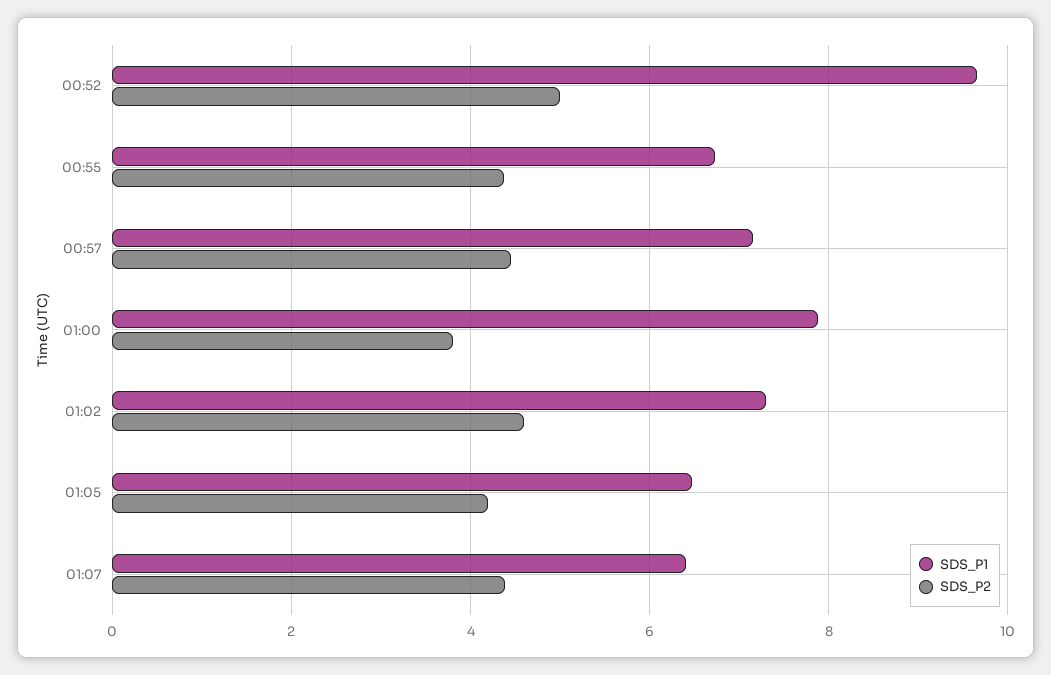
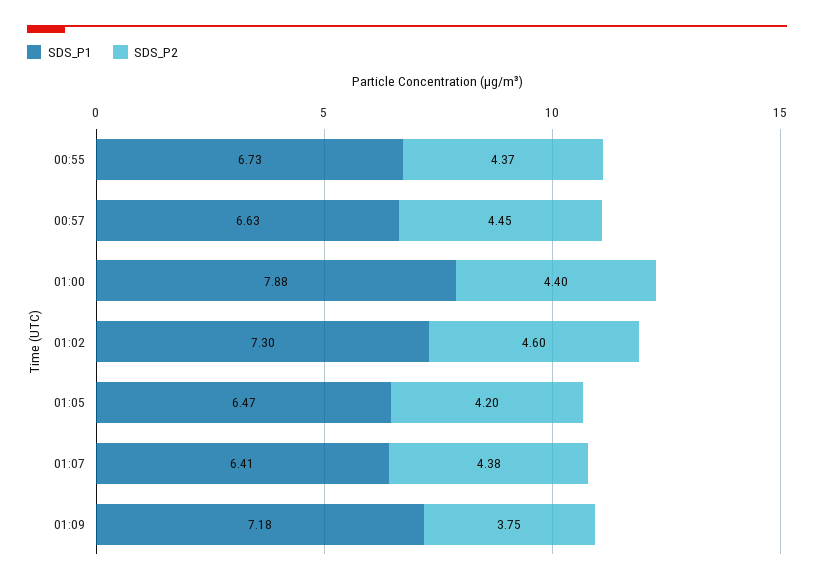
SDS_P1, 00:52: 9.6 -> none
SDS_P2, 00:52: 5 -> none
SDS_P1, 00:57: 7.2 -> 6.63
SDS_P2, 01:00: 3.8 -> 4.4
SDS_P1, 01:09: none -> 7.18
SDS_P2, 01:09: none -> 3.75

